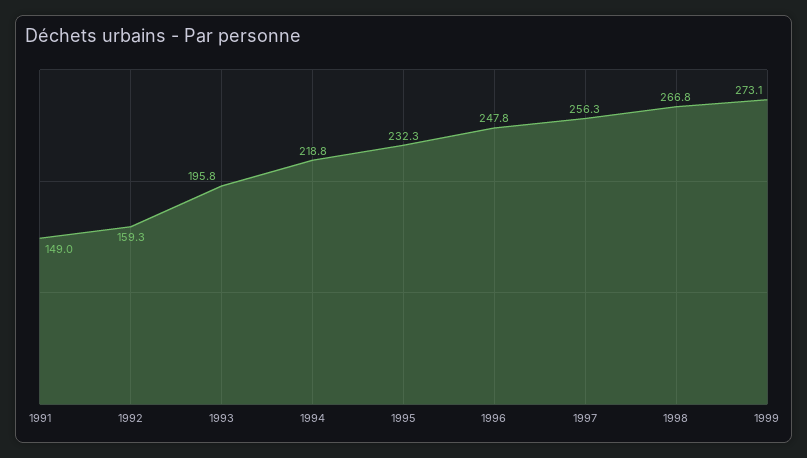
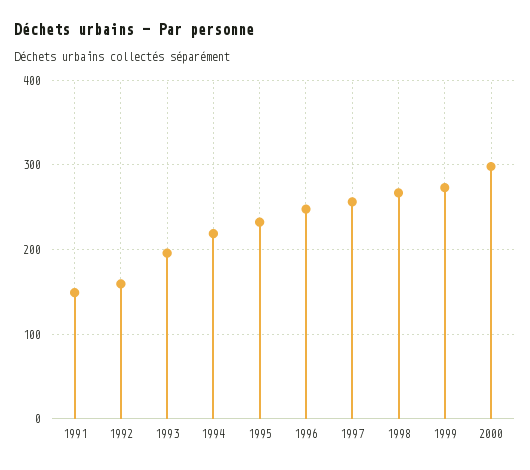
2000: none -> 300

